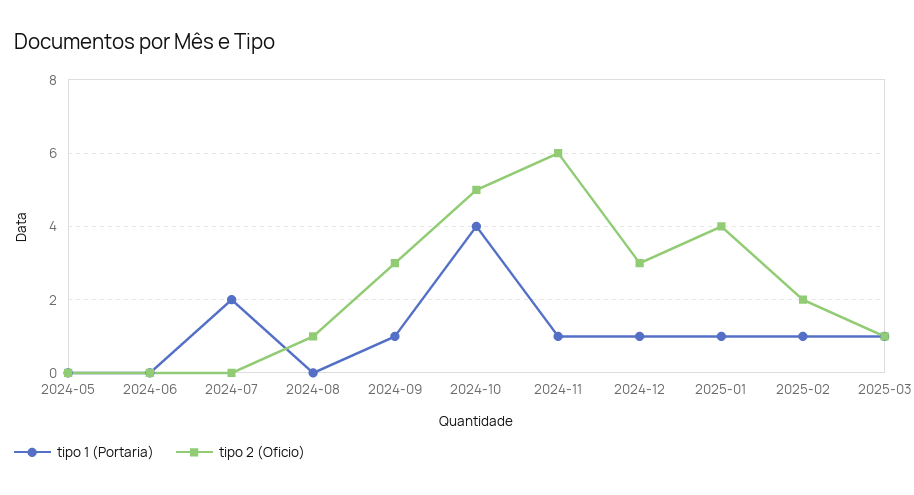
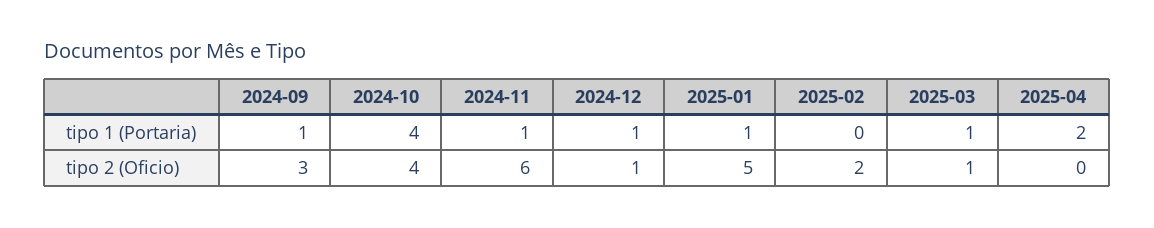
tipo 1 (Portaria), 2024-05: 0 -> none
tipo 2 (Oficio), 2024-05: 0 -> none
tipo 1 (Portaria), 2024-06: 0 -> none
tipo 2 (Oficio), 2024-06: 0 -> none
tipo 1 (Portaria), 2024-07: 2 -> none
tipo 2 (Oficio), 2024-07: 0 -> none
tipo 1 (Portaria), 2024-08: 0 -> none
tipo 2 (Oficio), 2024-08: 1 -> none
tipo 2 (Oficio), 2024-10: 5 -> 4
tipo 2 (Oficio), 2024-12: 3 -> 1
tipo 2 (Oficio), 2025-01: 4 -> 5
tipo 1 (Portaria), 2025-02: 1 -> 0
tipo 1 (Portaria), 2025-04: none -> 2
tipo 2 (Oficio), 2025-04: none -> 0

